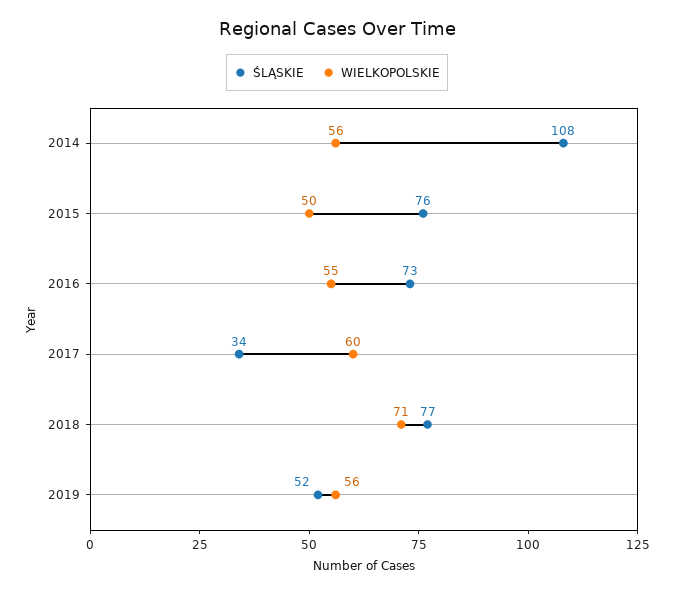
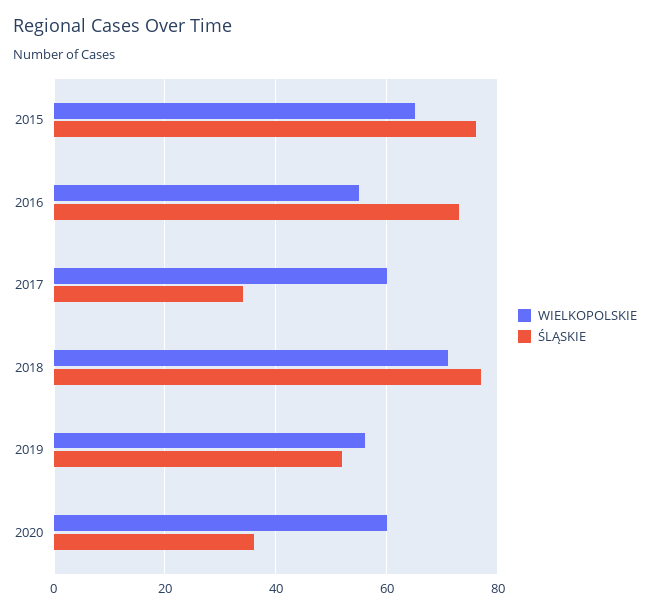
ŚLĄSKIE, 2014: 108 -> none
WIELKOPOLSKIE, 2014: 56 -> none
WIELKOPOLSKIE, 2015: 50 -> 65
WIELKOPOLSKIE, 2020: none -> 60
ŚLĄSKIE, 2020: none -> 35

